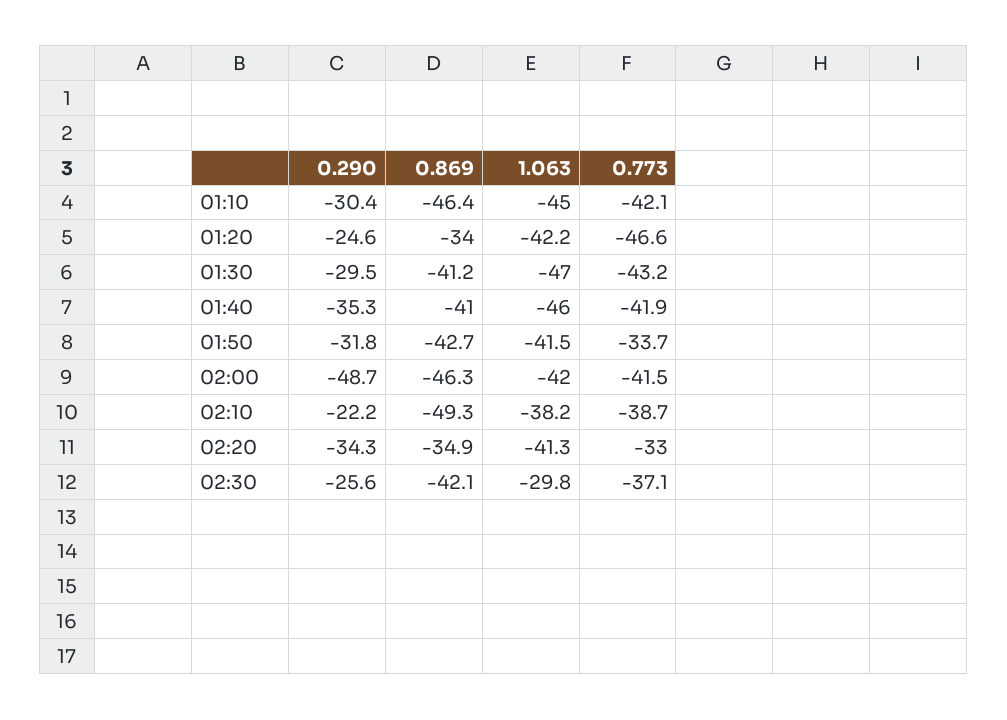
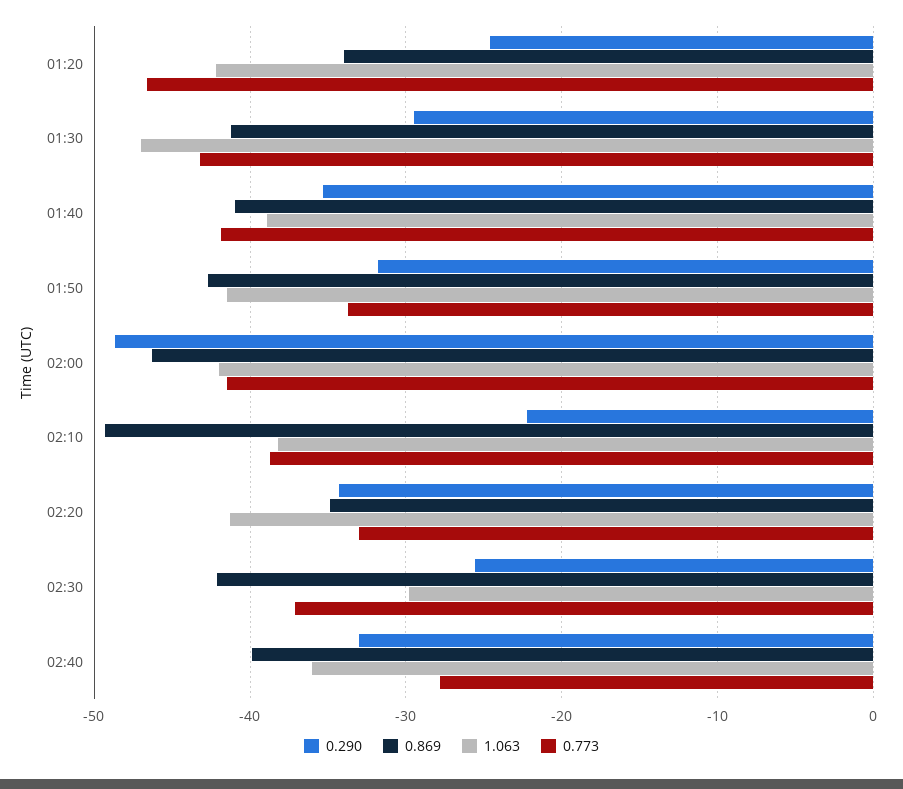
0.290, 01:10: -30.4 -> none
0.869, 01:10: -46.4 -> none
1.063, 01:10: -45 -> none
0.773, 01:10: -42.1 -> none
1.063, 01:40: -46 -> -39
0.290, 02:40: none -> -33
0.869, 02:40: none -> -40
1.063, 02:40: none -> -36
0.773, 02:40: none -> -28

